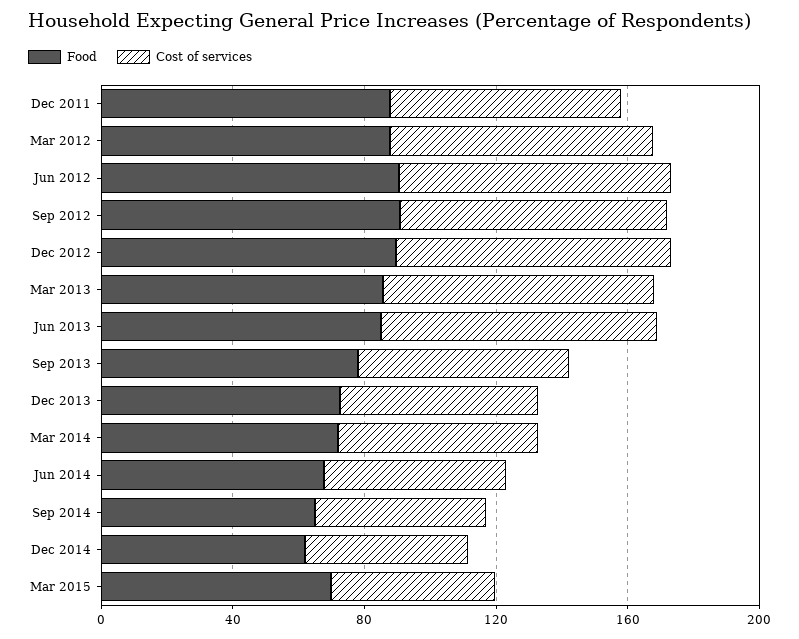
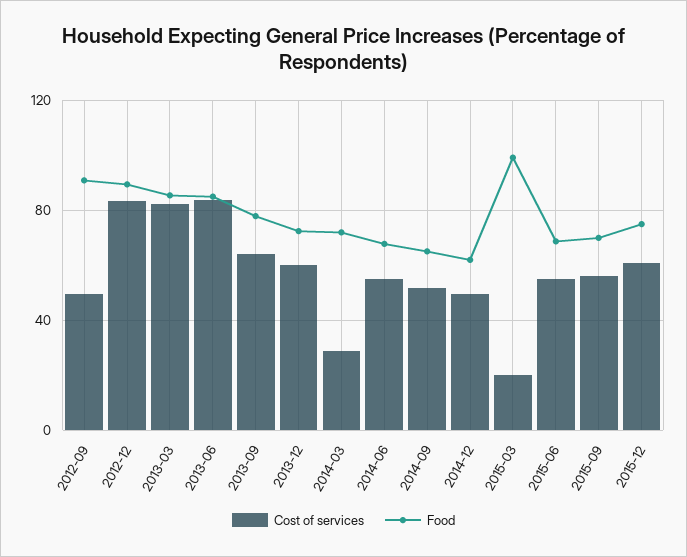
Food, Dec 2011: 90 -> none
Cost of services, Dec 2011: 70 -> none
Food, Mar 2012: 90 -> none
Cost of services, Mar 2012: 80 -> none
Food, Jun 2012: 90 -> none
Cost of services, Jun 2012: 80 -> none
Cost of services, Sep 2012: 80 -> 50
Cost of services, Mar 2014: 60 -> 30
Food, Mar 2015: 70 -> 100
Cost of services, Mar 2015: 50 -> 20
Cost of services, 2015-06: none -> 55
Food, 2015-06: none -> 70
Cost of services, 2015-09: none -> 55
Food, 2015-09: none -> 70
Cost of services, 2015-12: none -> 60
Food, 2015-12: none -> 75

